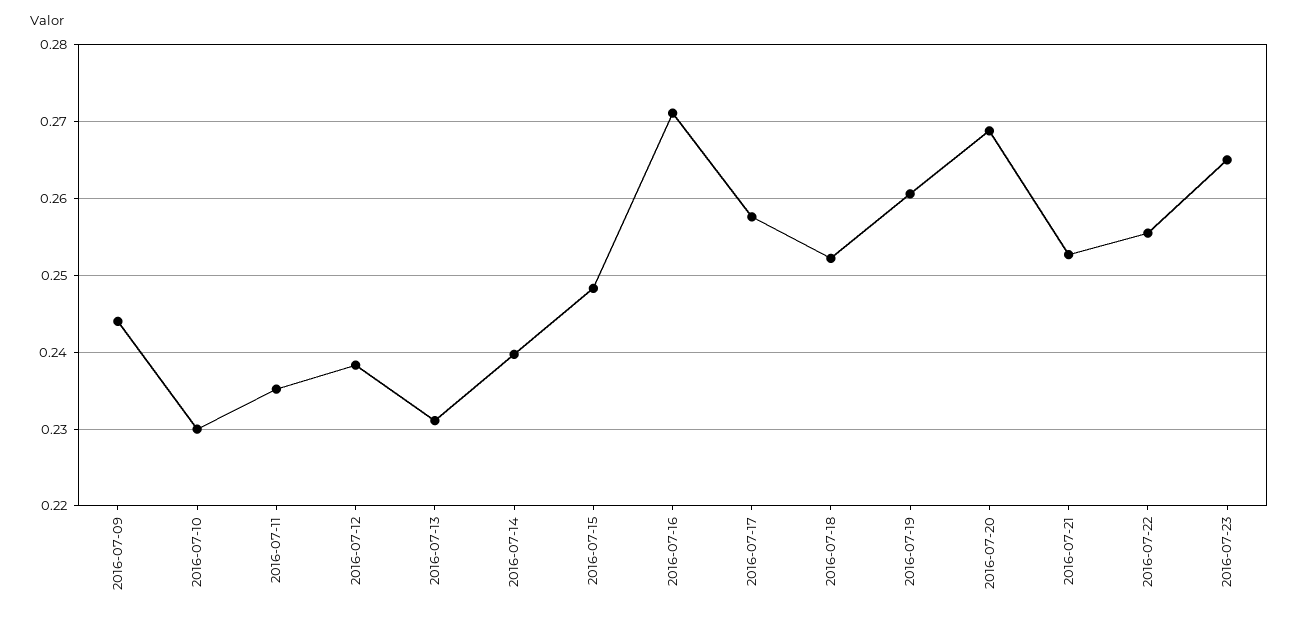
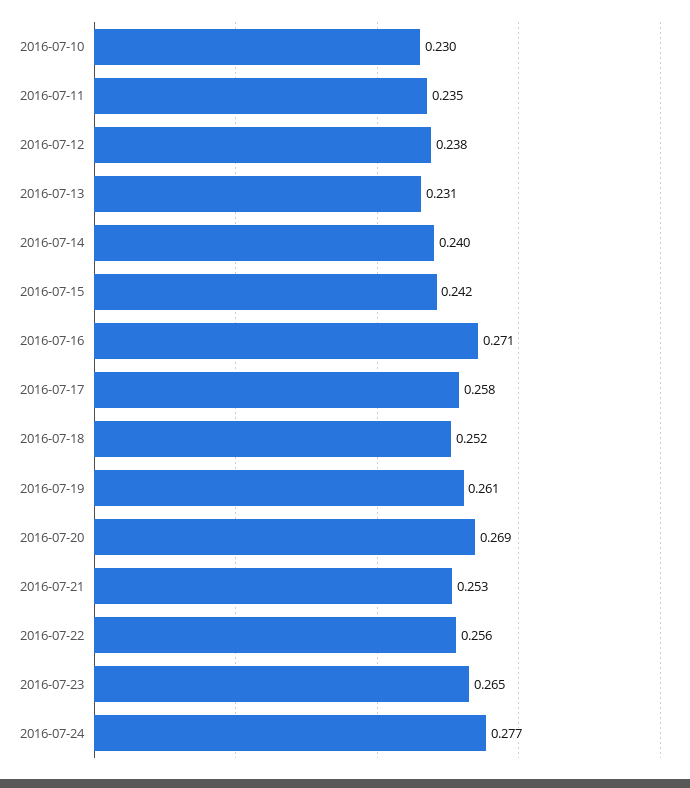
2016-07-09: 0.244 -> none
2016-07-15: 0.248 -> 0.242
2016-07-24: none -> 0.277

